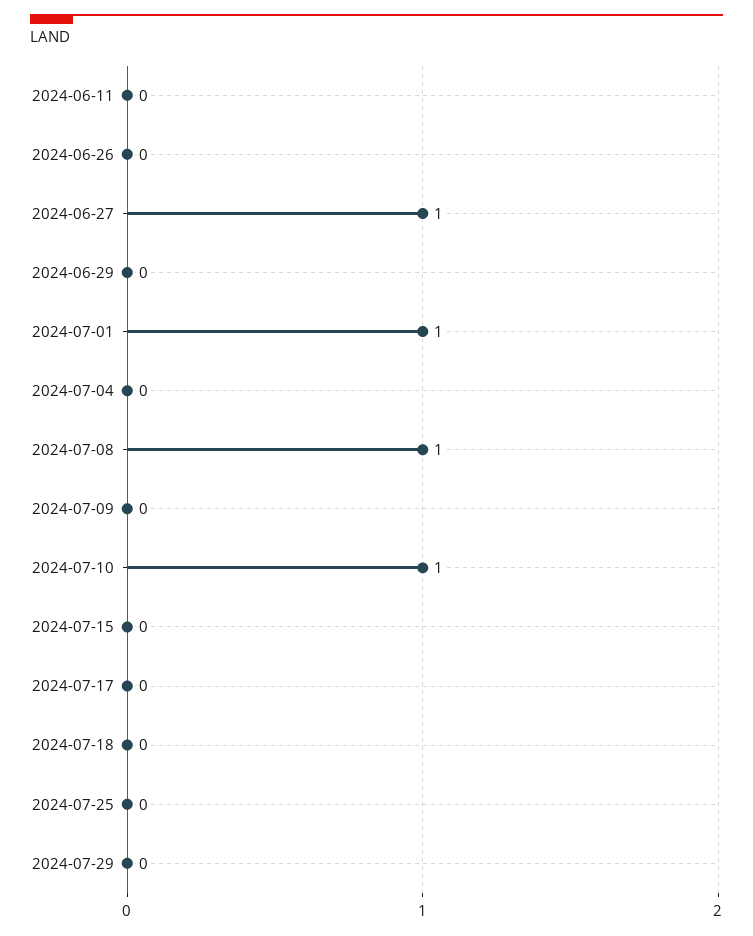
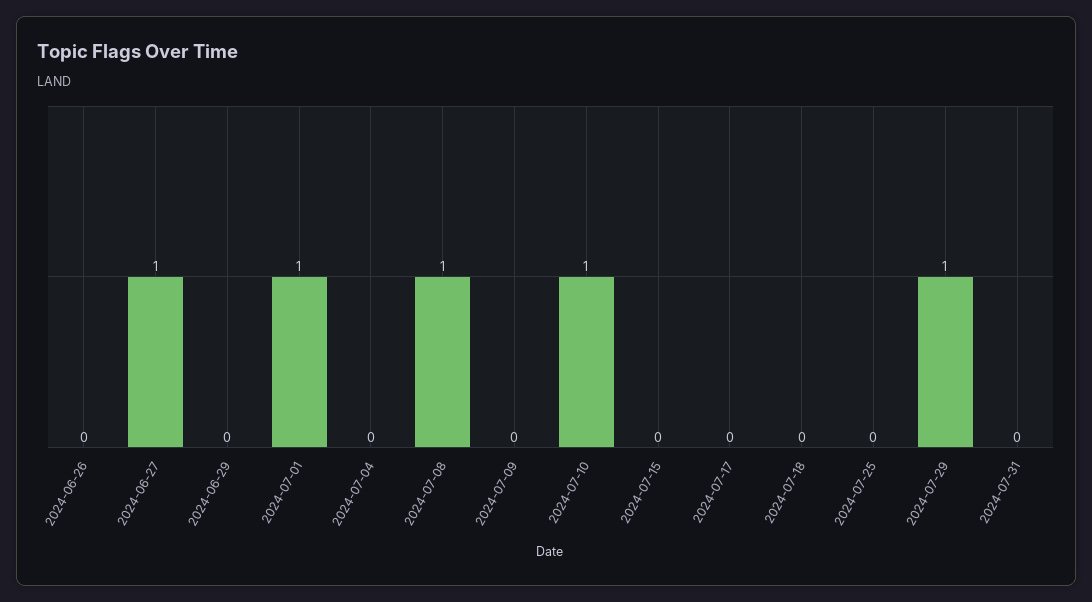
2024-06-11: 0 -> none
2024-07-29: 0 -> 1
2024-07-31: none -> 0

